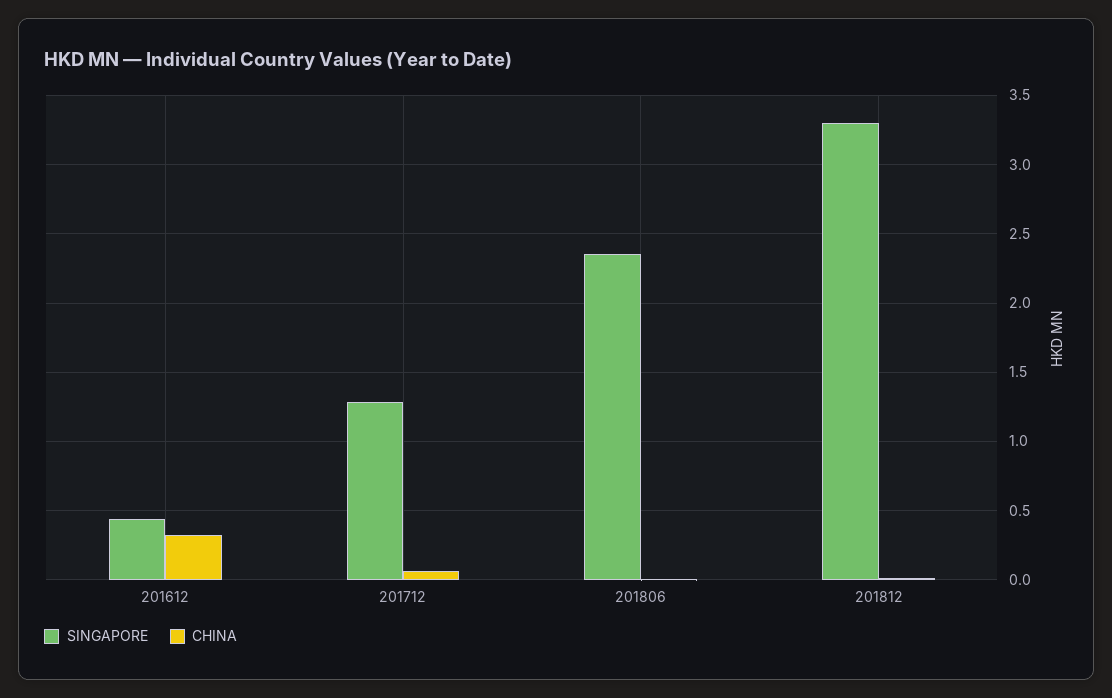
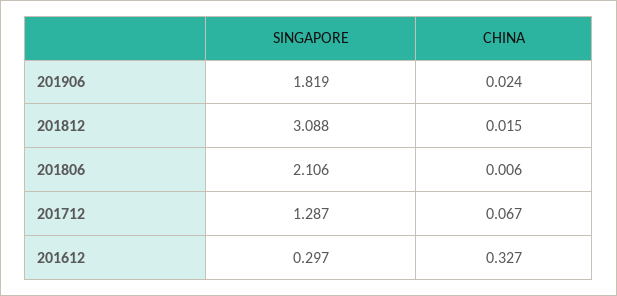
SINGAPORE, 201612: 0.45 -> 0.297
SINGAPORE, 201806: 2.35 -> 2.106
SINGAPORE, 201812: 3.3 -> 3.088
SINGAPORE, 201906: none -> 1.819
CHINA, 201906: none -> 0.024

